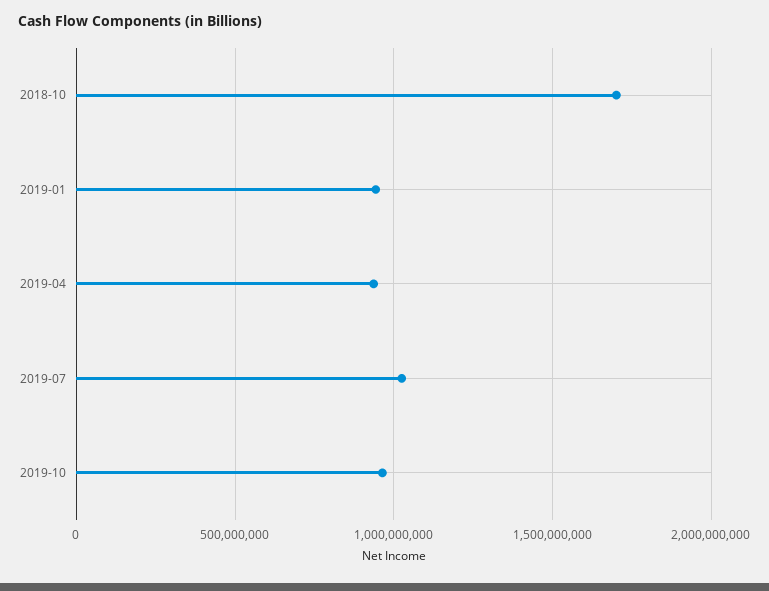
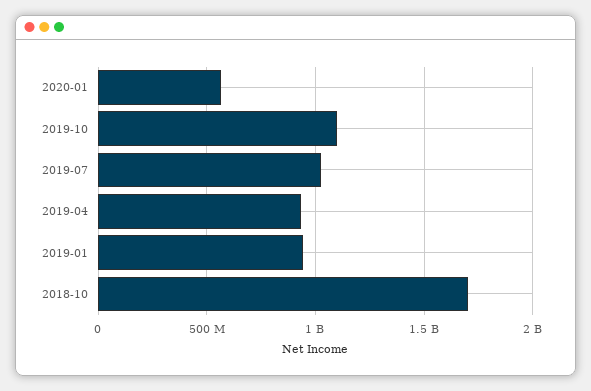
2019-10: 950000000 -> 1100000000
2020-01: none -> 550000000

